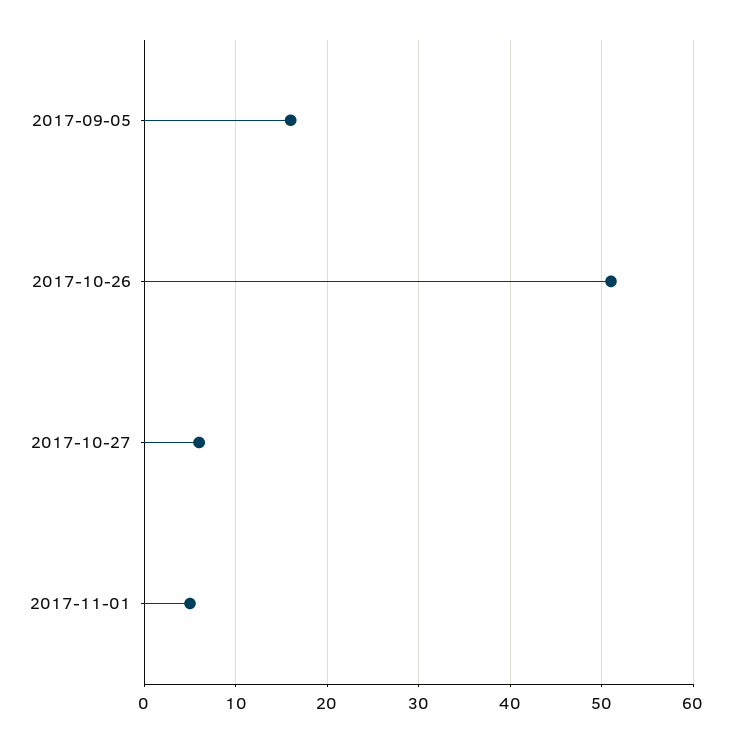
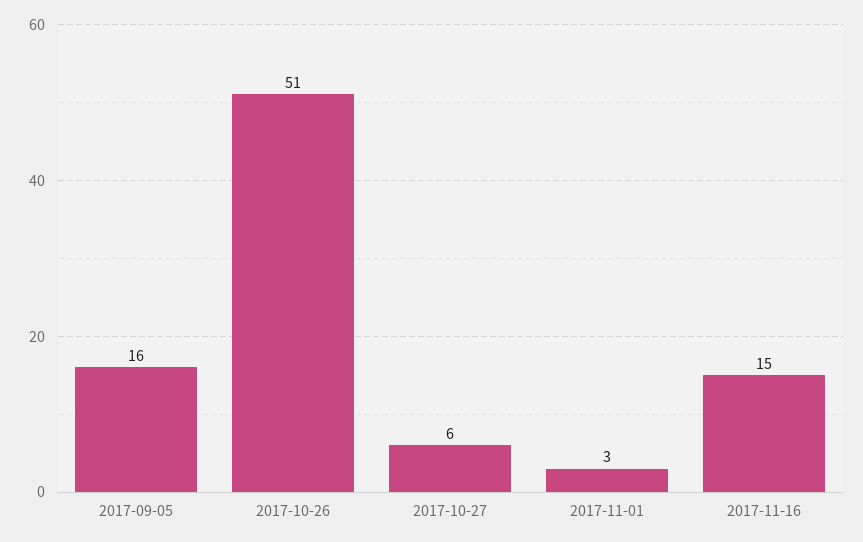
2017-11-01: 5 -> 3
2017-11-16: none -> 15

